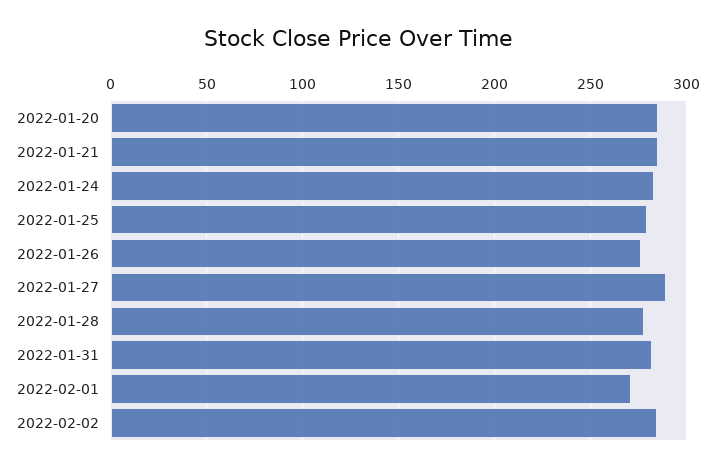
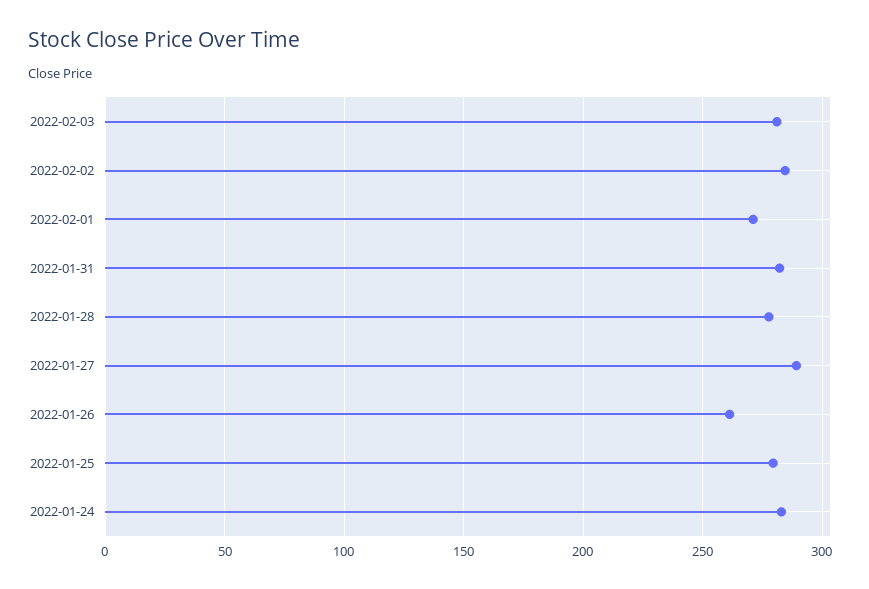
2022-01-20: 285 -> none
2022-01-21: 285 -> none
2022-01-26: 275 -> 260
2022-02-03: none -> 280

